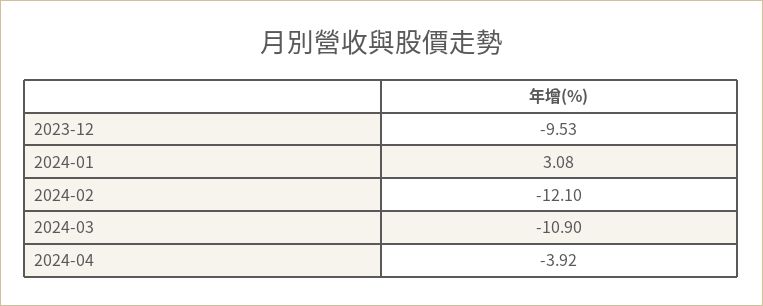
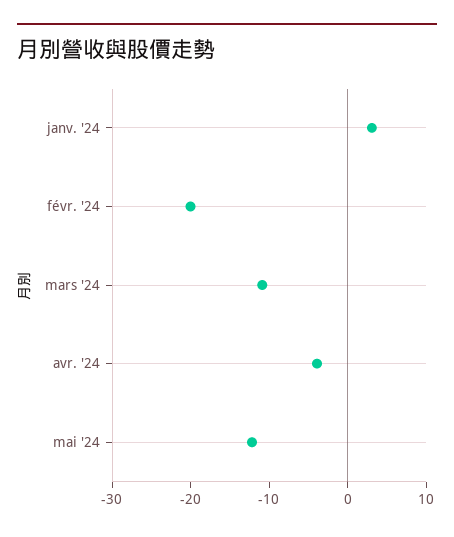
2023-12: -9.53 -> none
2024-02: -12.1 -> -20
mai '24: none -> -12

